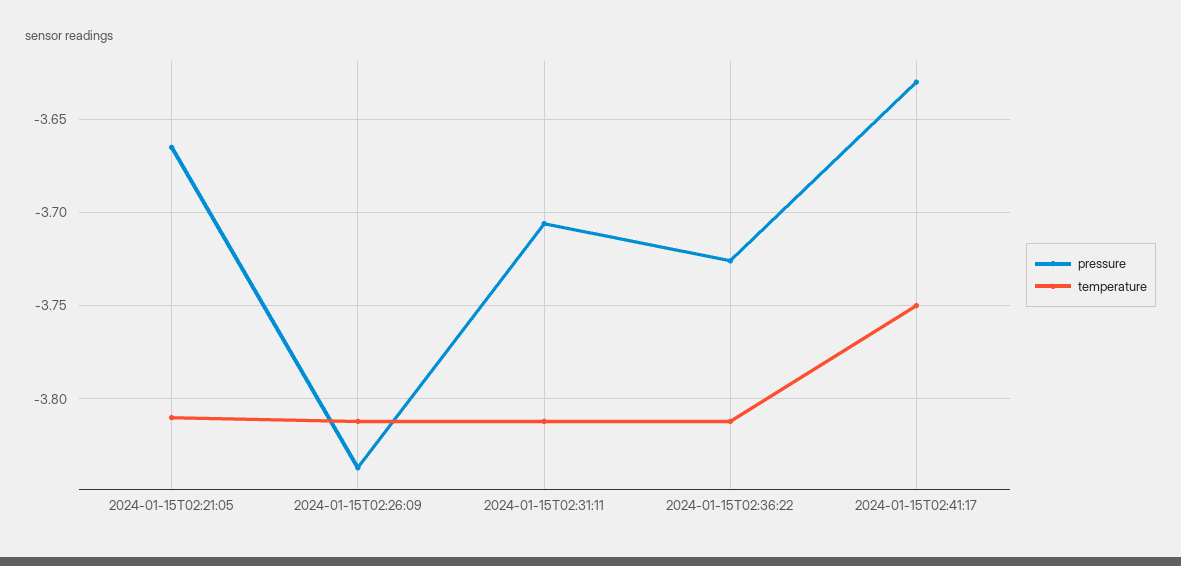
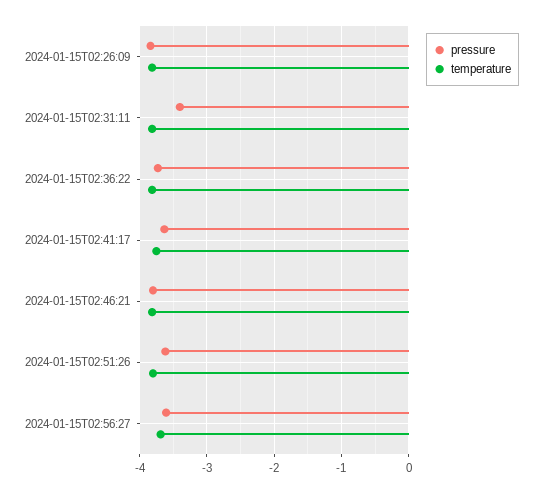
pressure, 2024-01-15T02:21:05: -3.665 -> none
temperature, 2024-01-15T02:21:05: -3.81 -> none
pressure, 2024-01-15T02:31:11: -3.705 -> -3.4
pressure, 2024-01-15T02:46:21: none -> -3.8
temperature, 2024-01-15T02:46:21: none -> -3.8
pressure, 2024-01-15T02:51:26: none -> -3.6
temperature, 2024-01-15T02:51:26: none -> -3.8
pressure, 2024-01-15T02:56:27: none -> -3.6
temperature, 2024-01-15T02:56:27: none -> -3.7

